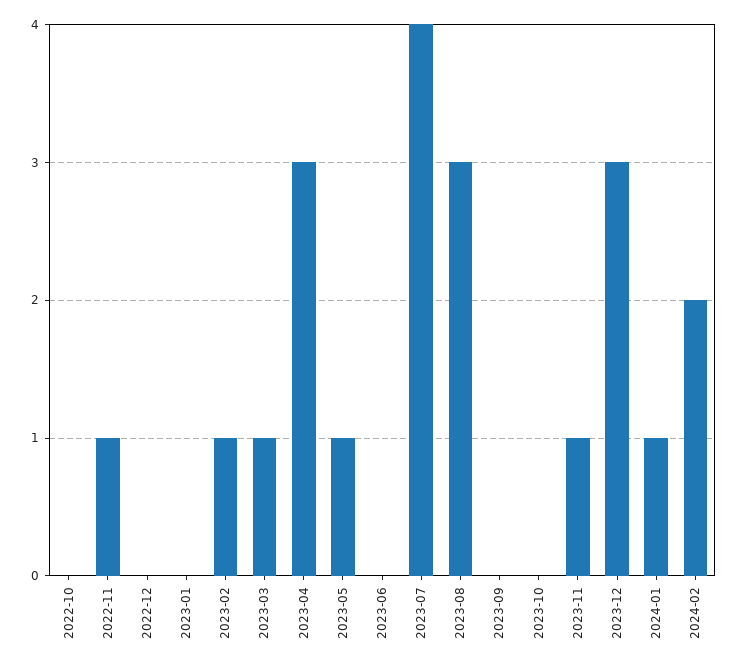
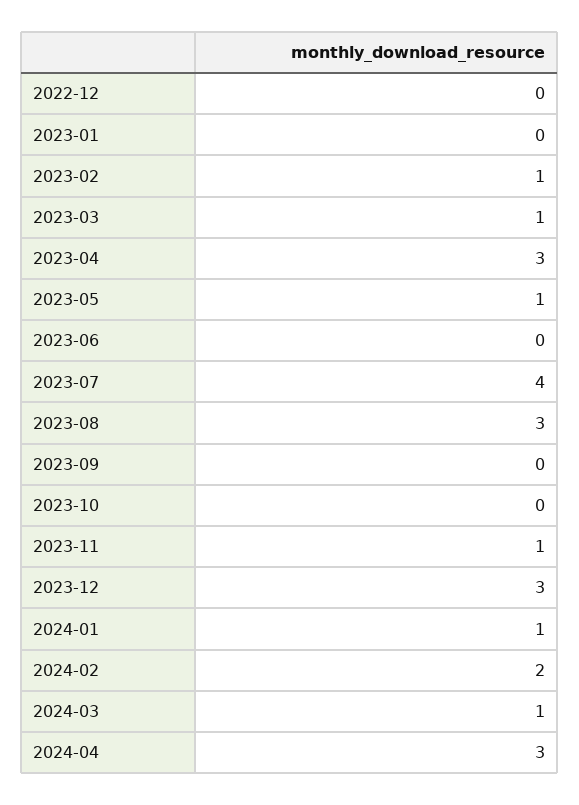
2022-10: 0 -> none
2022-11: 1 -> none
2024-03: none -> 1
2024-04: none -> 3

